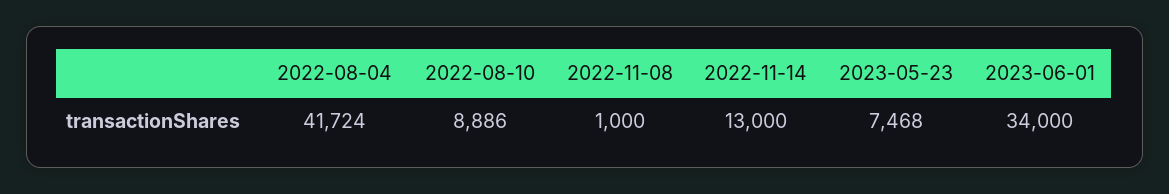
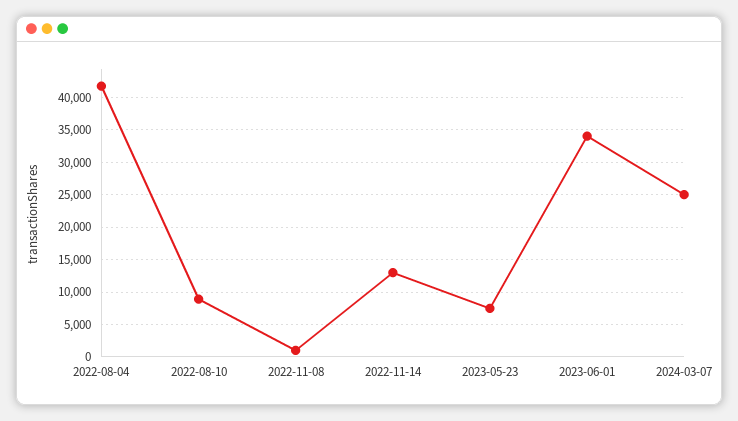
2024-03-07: none -> 25000

